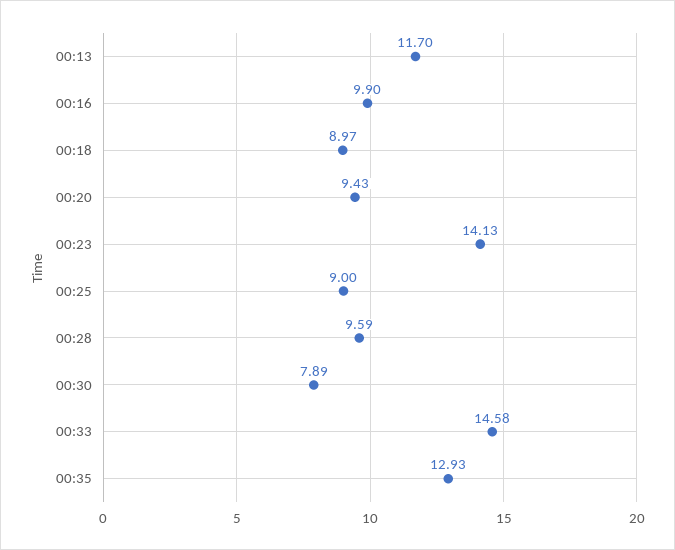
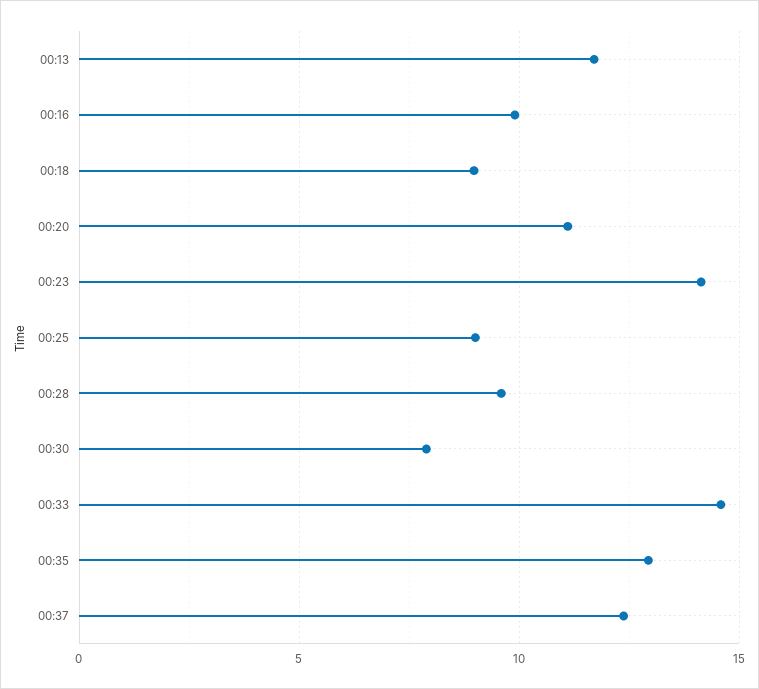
00:20: 9.43 -> 11
00:37: none -> 12.5

